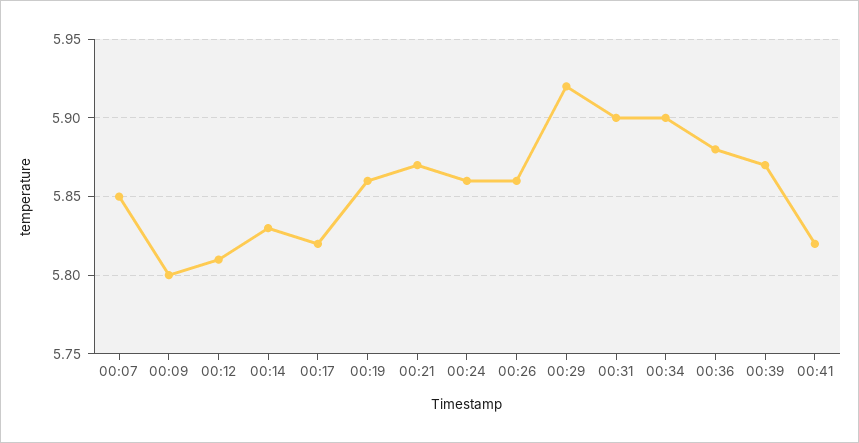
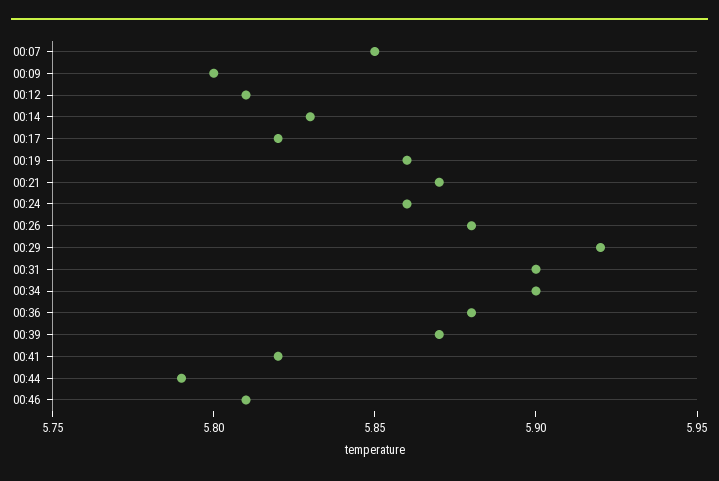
00:26: 5.86 -> 5.88
00:44: none -> 5.79
00:46: none -> 5.81

